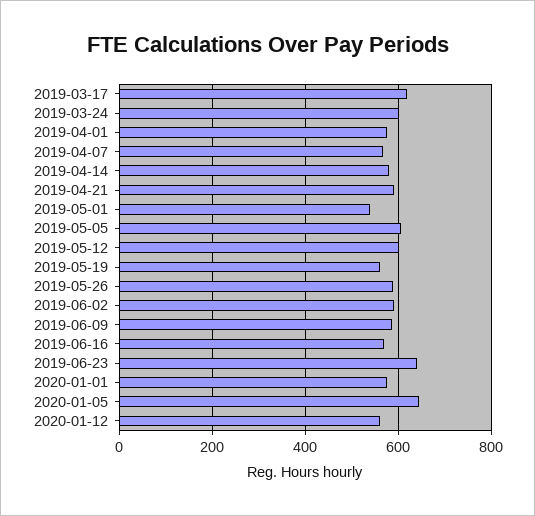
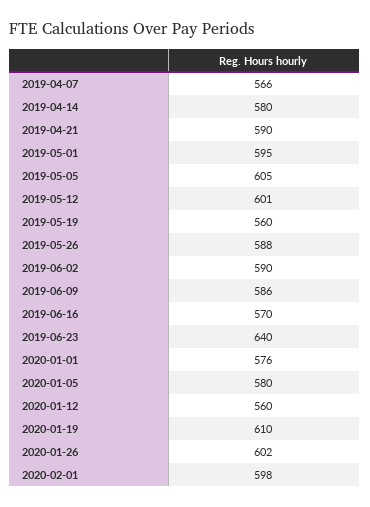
2019-03-17: 620 -> none
2019-03-24: 600 -> none
2019-04-01: 580 -> none
2019-05-01: 540 -> 595
2020-01-05: 640 -> 580
2020-01-19: none -> 610
2020-01-26: none -> 602
2020-02-01: none -> 598

